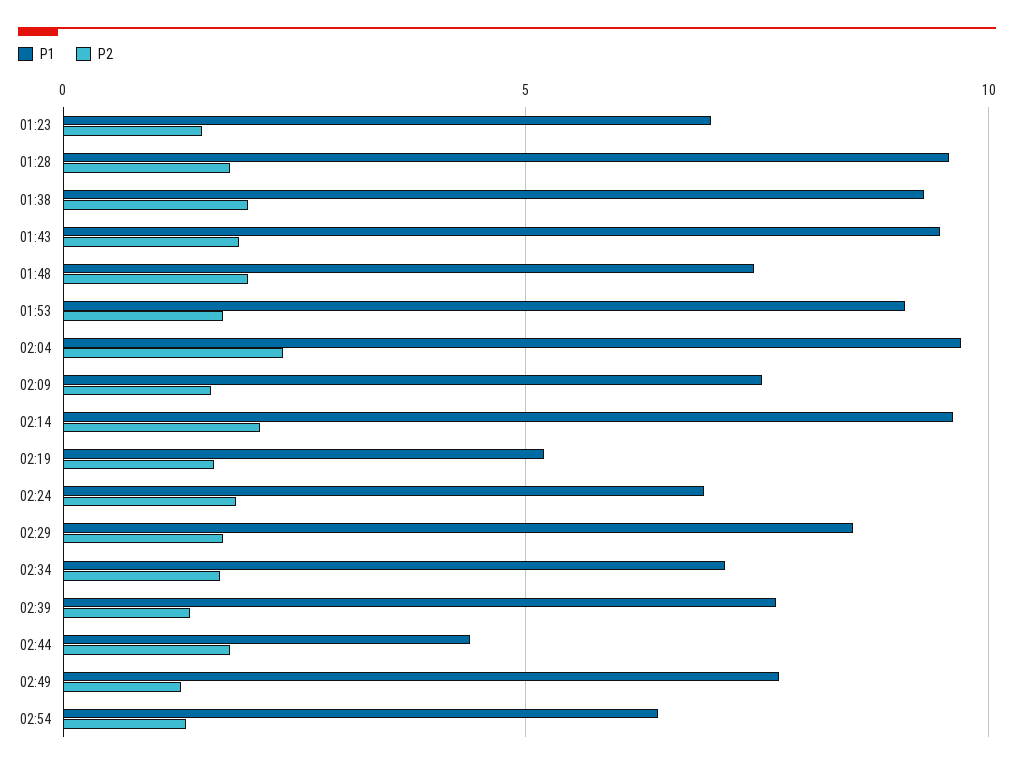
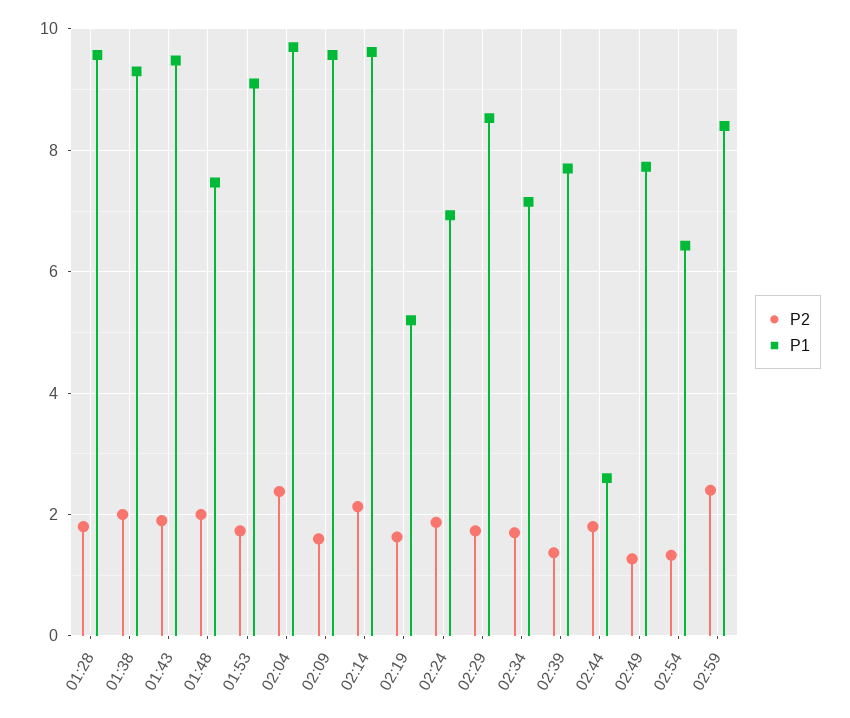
P1, 01:23: 7 -> none
P2, 01:23: 1.5 -> none
P1, 02:09: 7.5 -> 9.6
P1, 02:44: 4.5 -> 2.6
P2, 02:59: none -> 2.4
P1, 02:59: none -> 8.4

